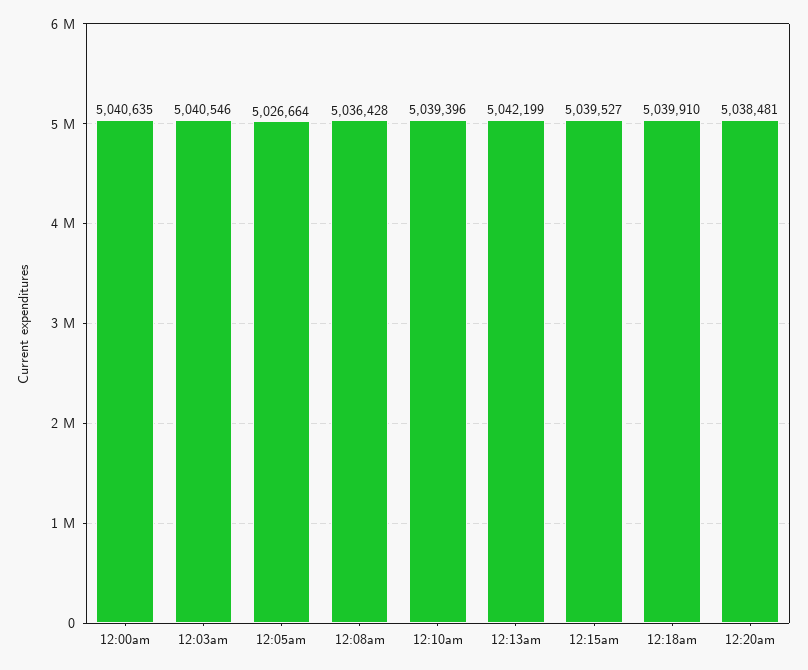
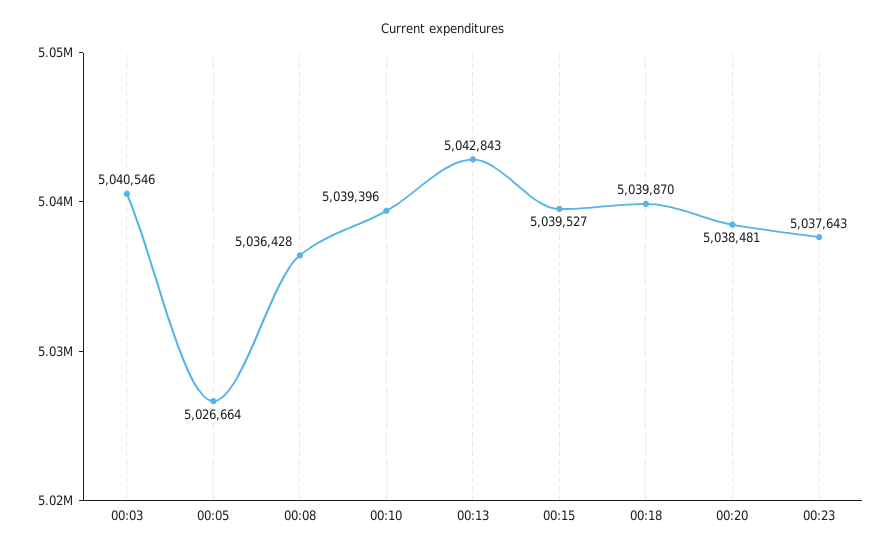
12:00am: 5040635 -> none
12:13am: 5042199 -> 5042843
12:18am: 5039910 -> 5039870
00:23: none -> 5037643

